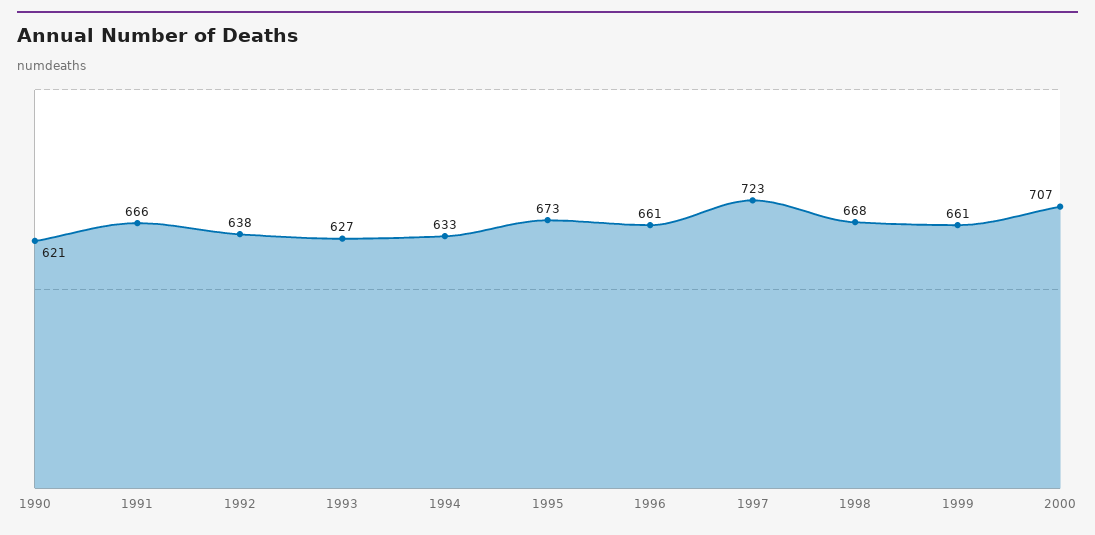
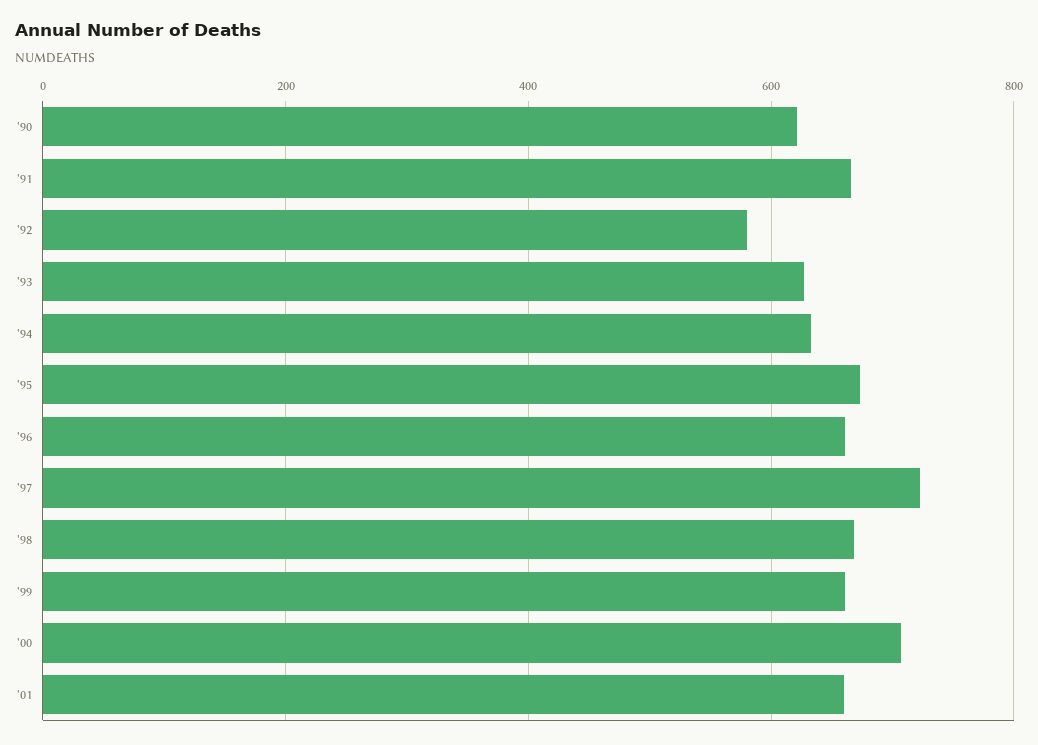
1992: 638 -> 580
'01: none -> 660

